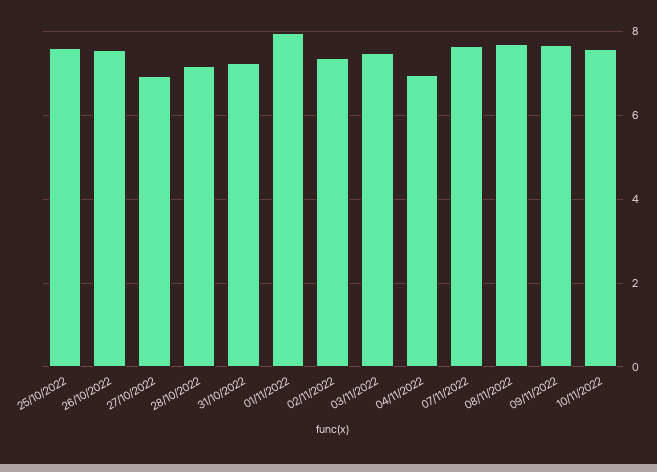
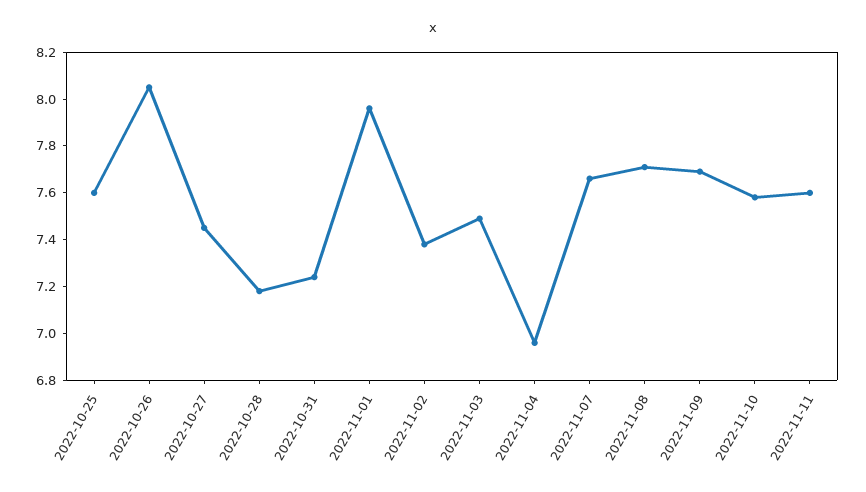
26/10/2022: 7.6 -> 8.05
27/10/2022: 7 -> 7.45
2022-11-11: none -> 7.6

